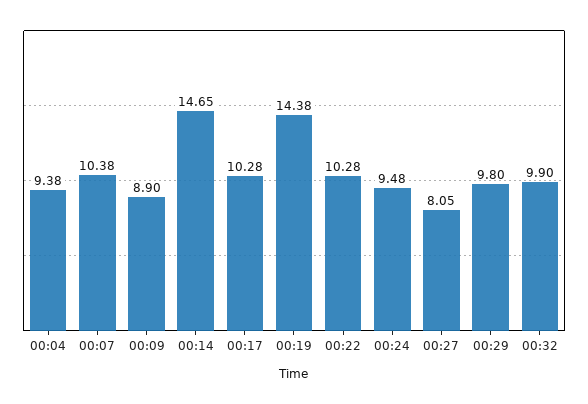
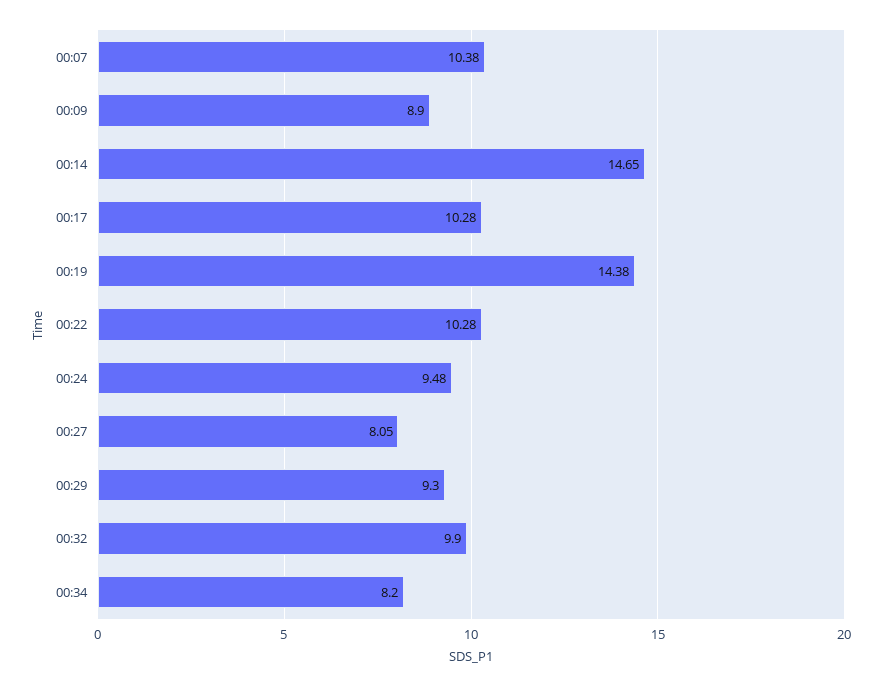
00:04: 9.38 -> none
00:29: 9.8 -> 9.3
00:34: none -> 8.2

